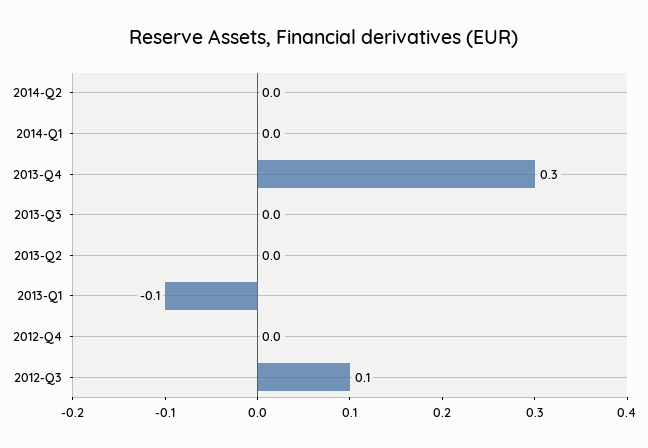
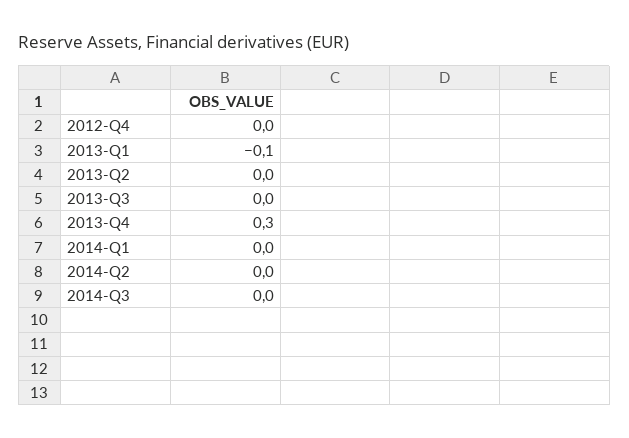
2012-Q3: 0.1 -> none
2014-Q3: none -> 0

